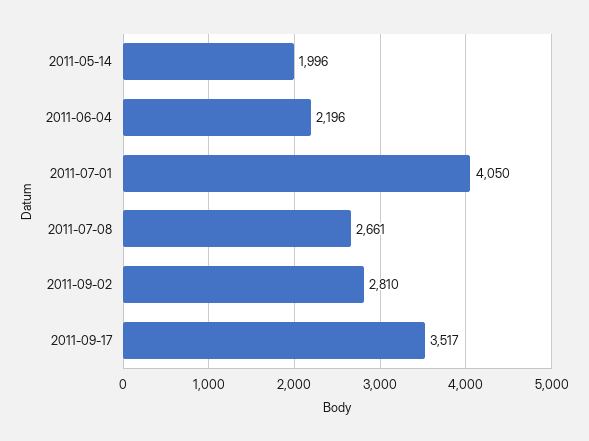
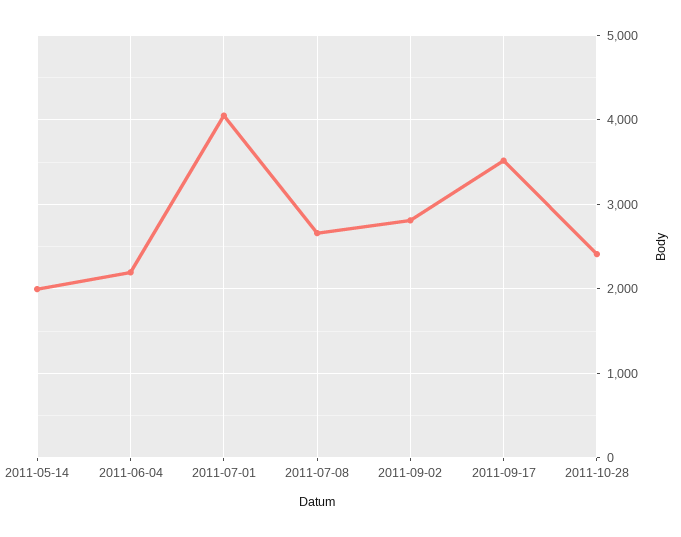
2011-10-28: none -> 2400

